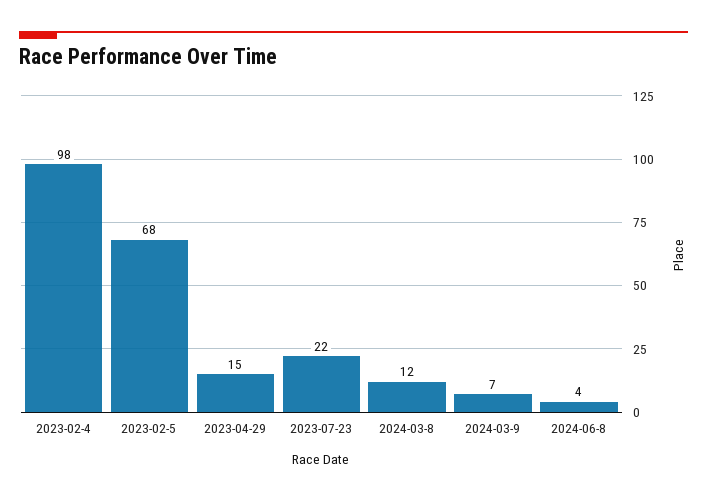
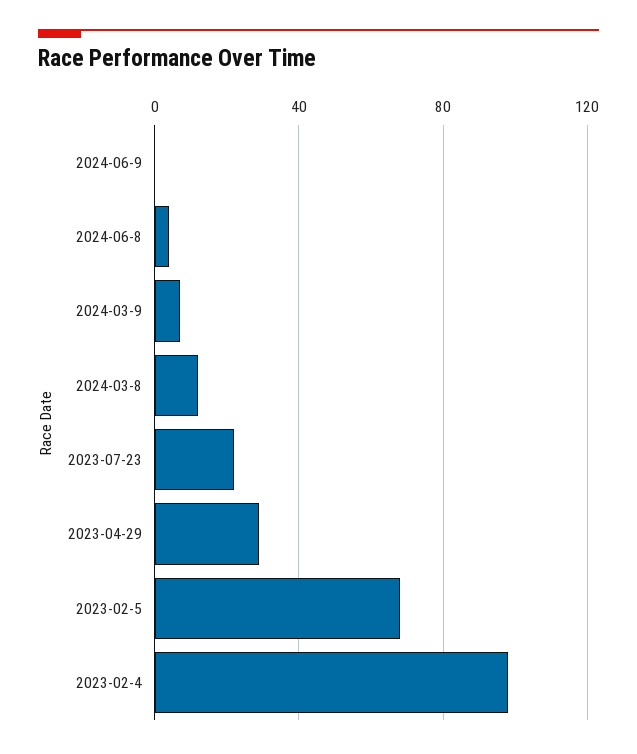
2023-04-29: 15 -> 30
2024-06-9: none -> 0

